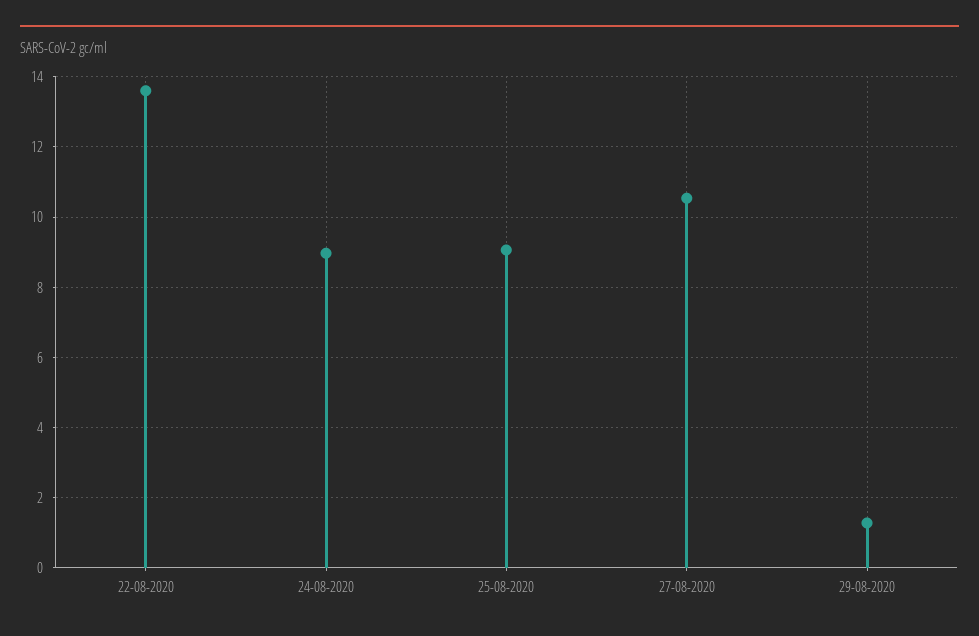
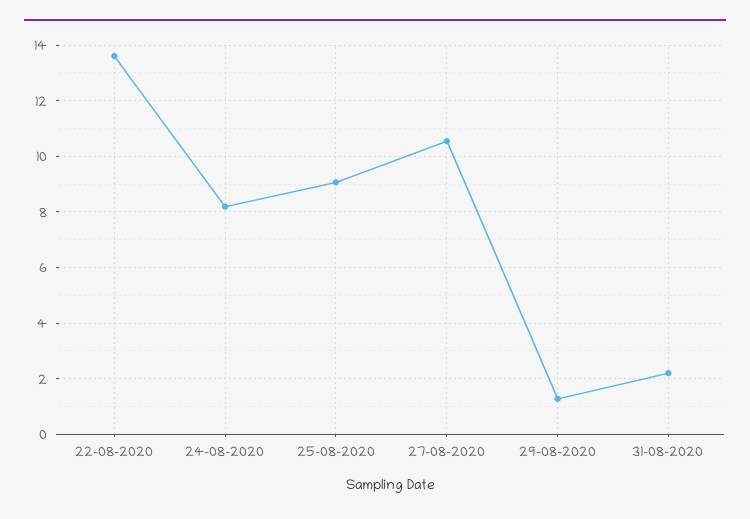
24-08-2020: 9 -> 8.25
31-08-2020: none -> 2.25

